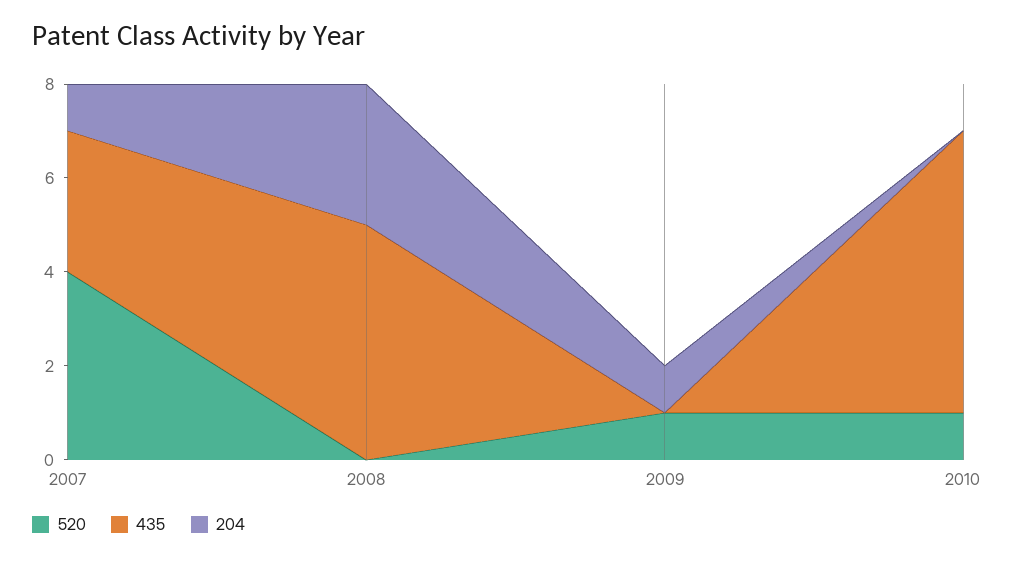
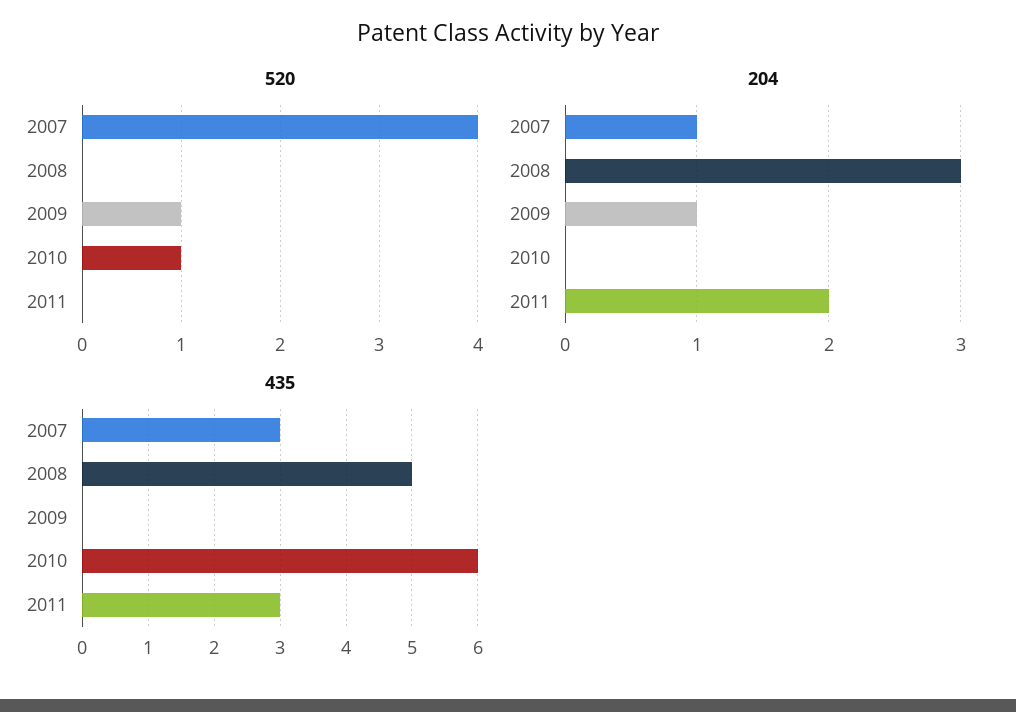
520, 2011: none -> 0
204, 2011: none -> 2
435, 2011: none -> 3

